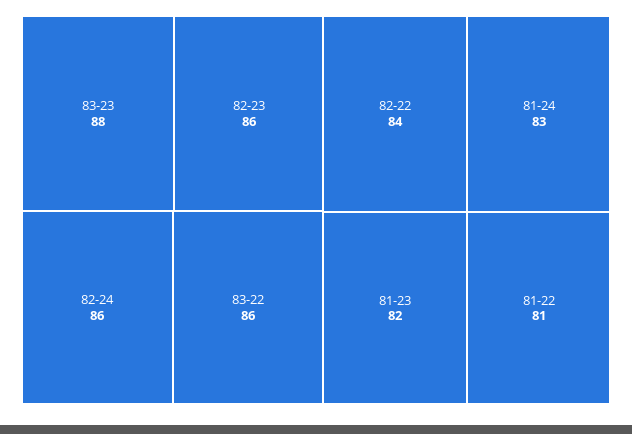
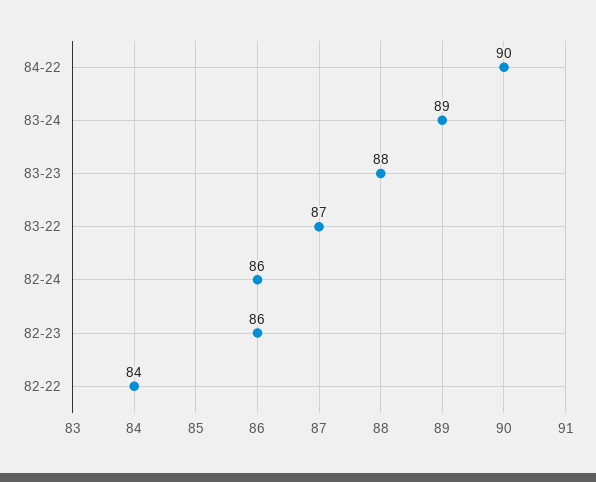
83-22: 86 -> 87
81-24: 83 -> none
81-23: 82 -> none
81-22: 81 -> none
84-22: none -> 90
83-24: none -> 89

